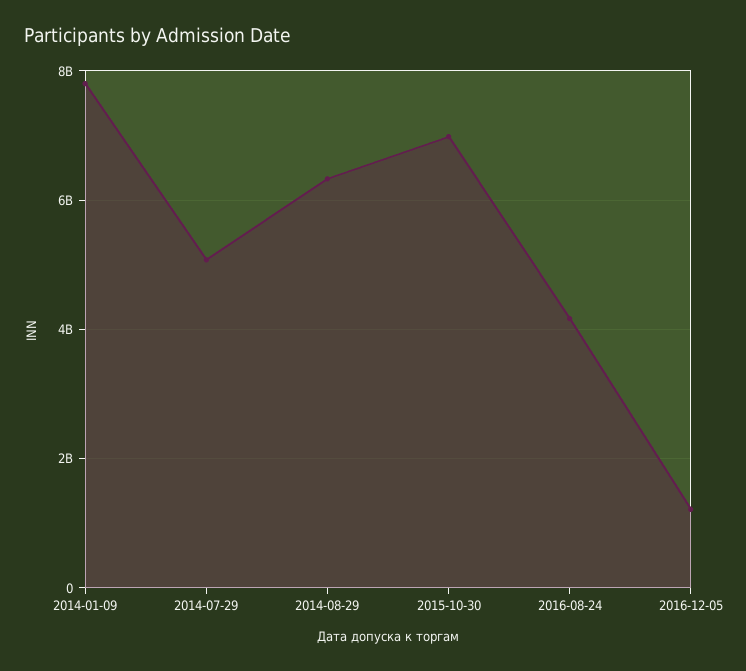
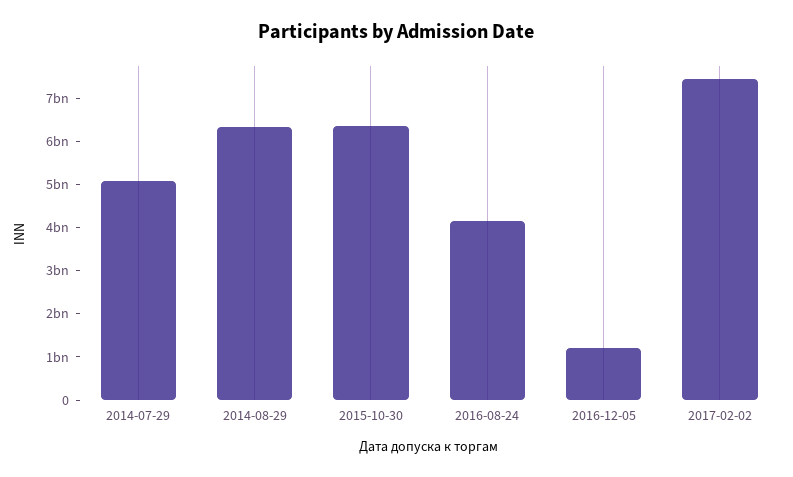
2014-01-09: 7800000000 -> none
2015-10-30: 7000000000 -> 6400000000
2017-02-02: none -> 7400000000

